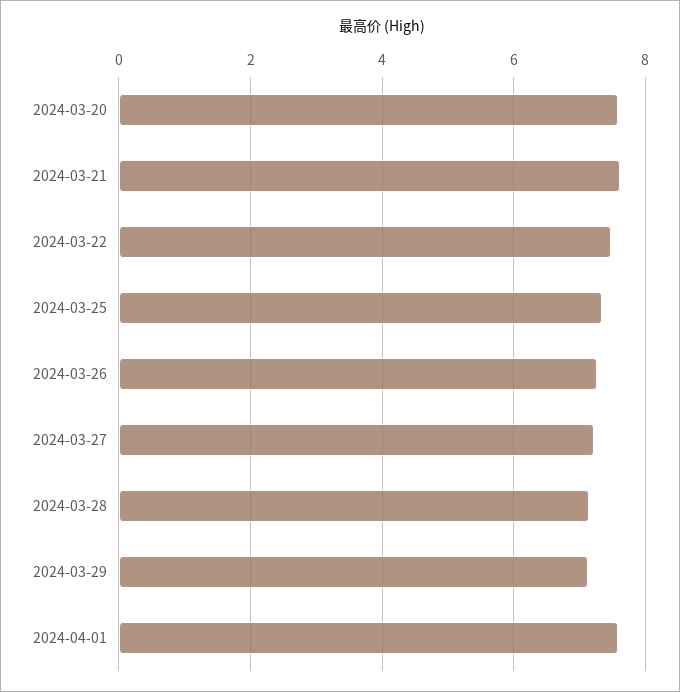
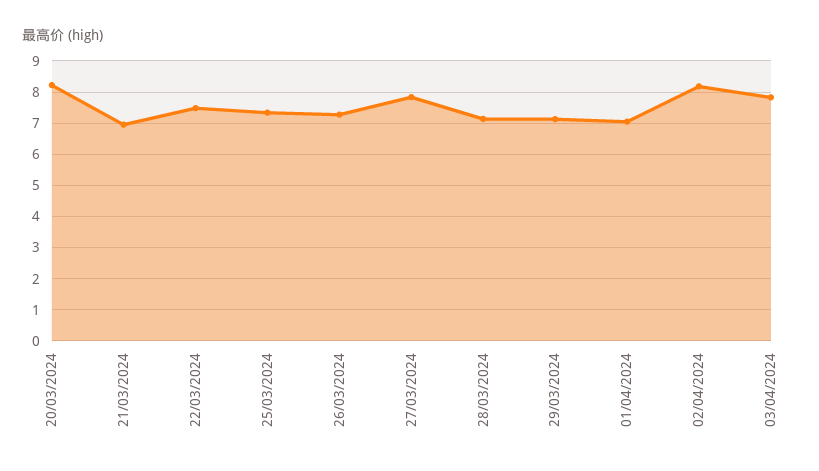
2024-03-20: 7.6 -> 8.2
2024-03-21: 7.6 -> 7
2024-03-27: 7.2 -> 7.8
2024-04-01: 7.6 -> 7
02/04/2024: none -> 8.2
03/04/2024: none -> 7.8

